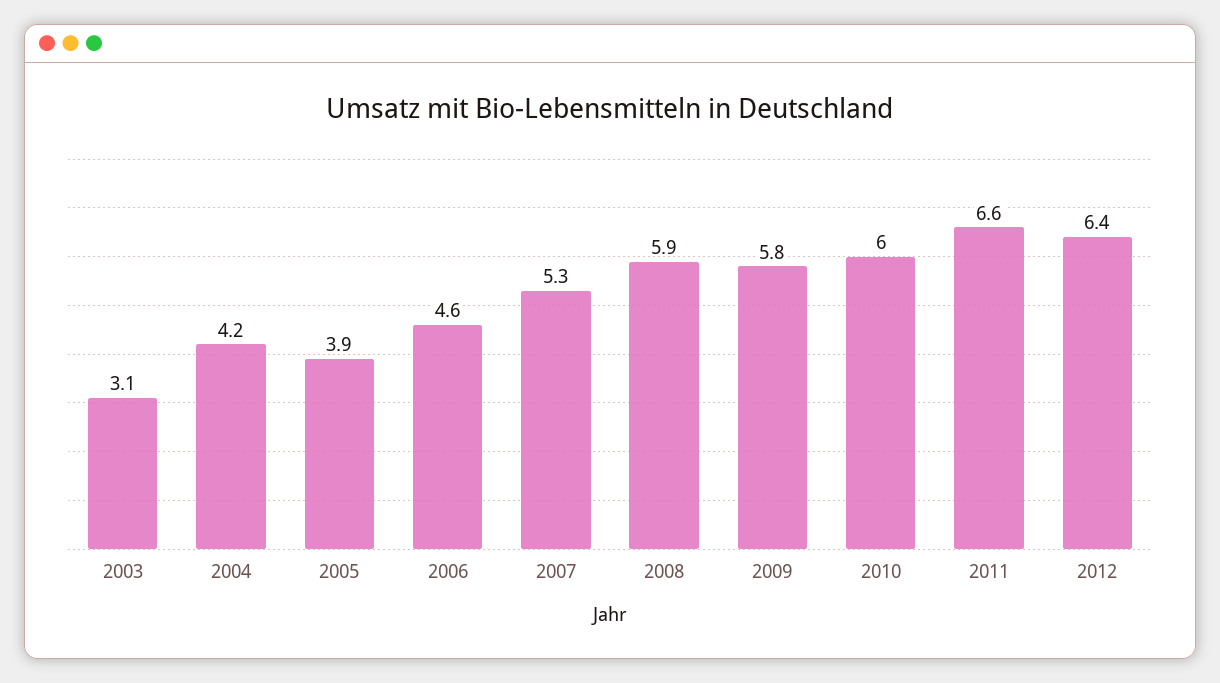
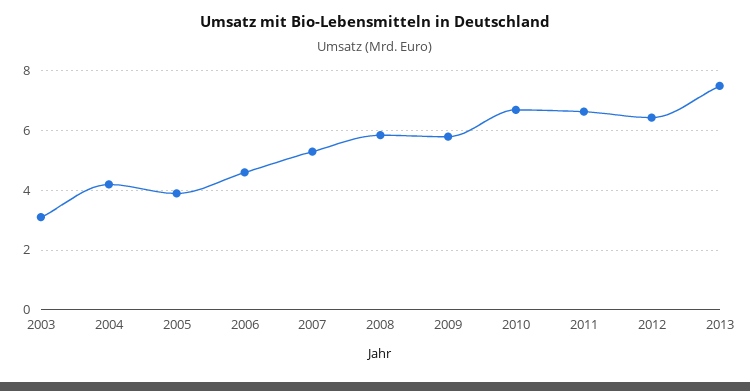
2010: 6 -> 6.75
2013: none -> 7.5

